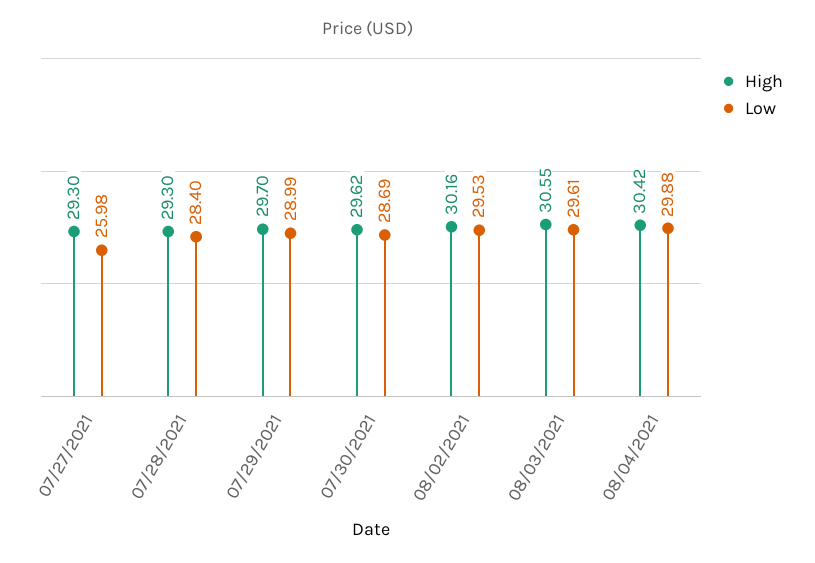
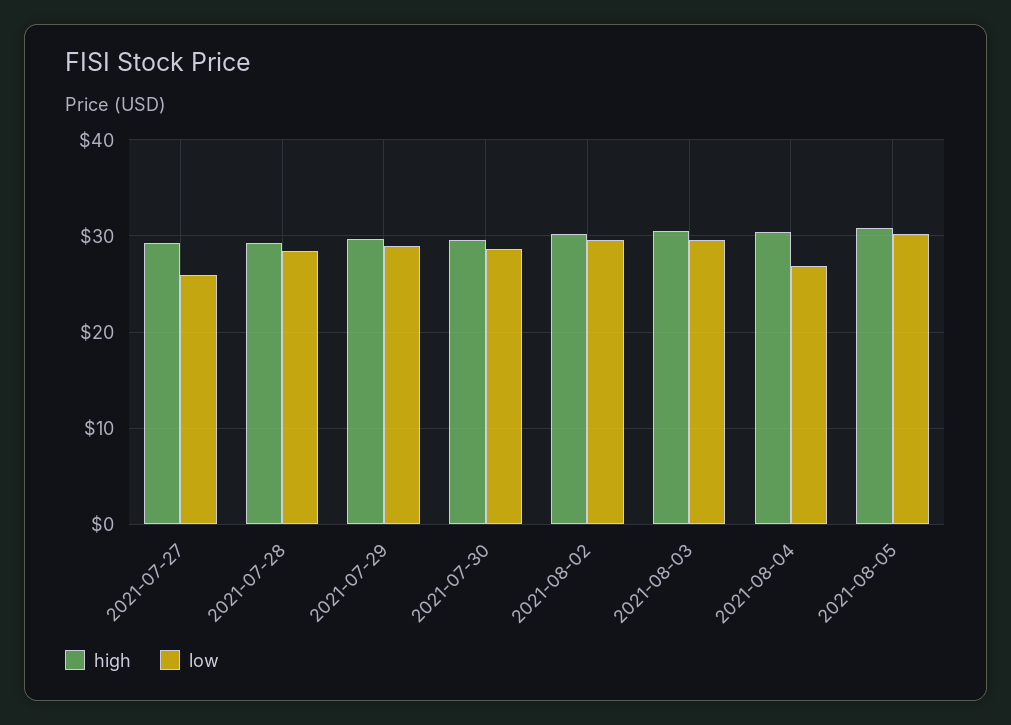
Low, 08/04/2021: 29.88 -> 27
High, 2021-08-05: none -> 31
Low, 2021-08-05: none -> 30

